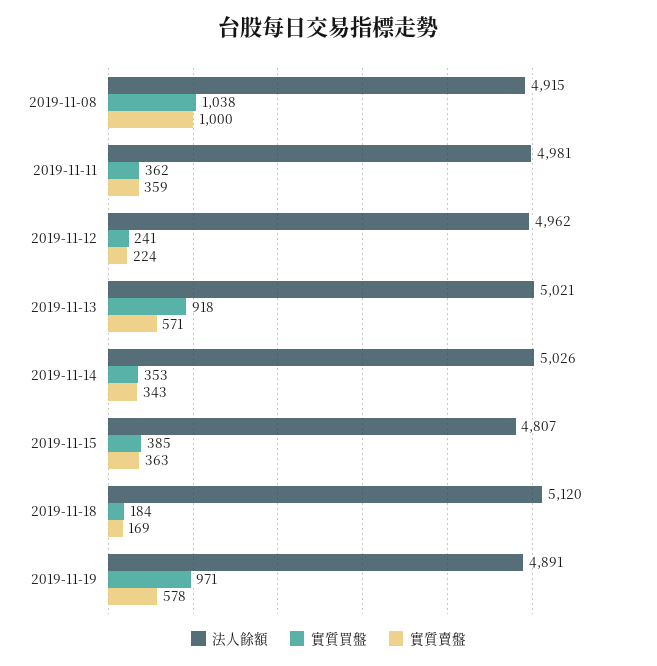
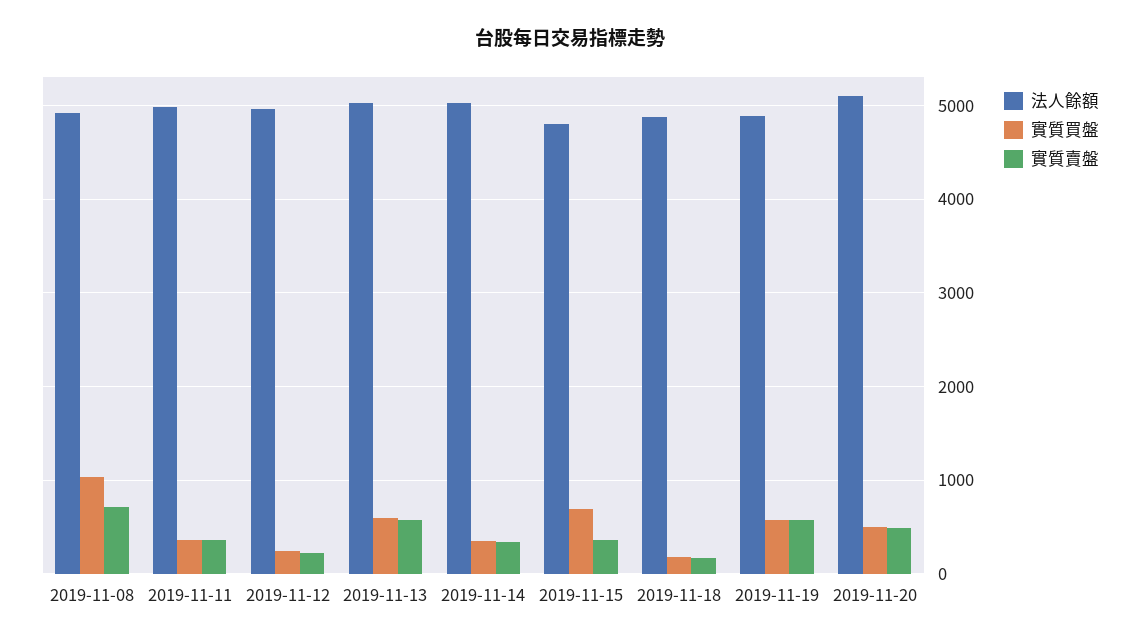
實質賣盤, 2019-11-08: 1000 -> 700
實質買盤, 2019-11-13: 918 -> 600
實質買盤, 2019-11-15: 385 -> 700
法人餘額, 2019-11-18: 5120 -> 4900
實質買盤, 2019-11-19: 971 -> 600
法人餘額, 2019-11-20: none -> 5100
實質買盤, 2019-11-20: none -> 500
實質賣盤, 2019-11-20: none -> 500

